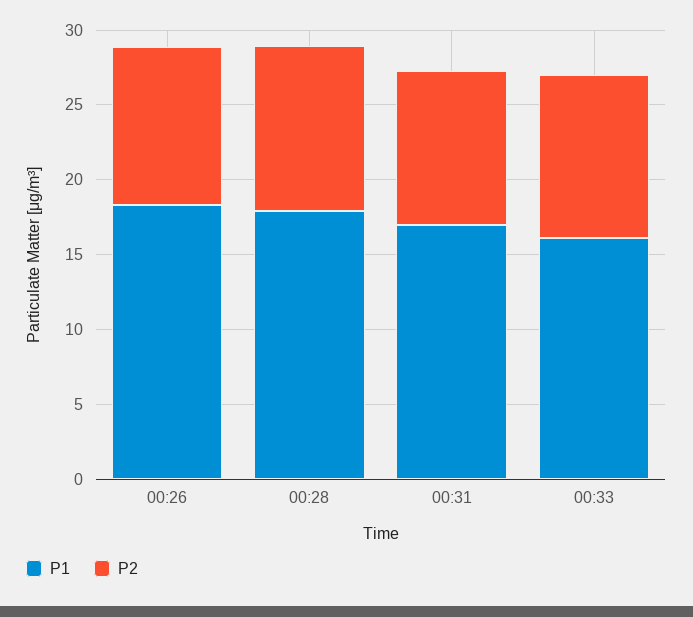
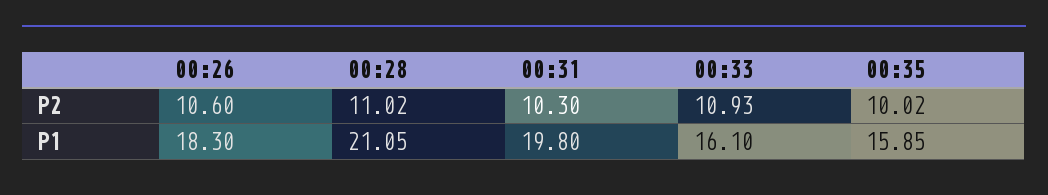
P1, 00:28: 18 -> 21.05
P1, 00:31: 17 -> 19.8
P2, 00:35: none -> 10.02
P1, 00:35: none -> 15.85

